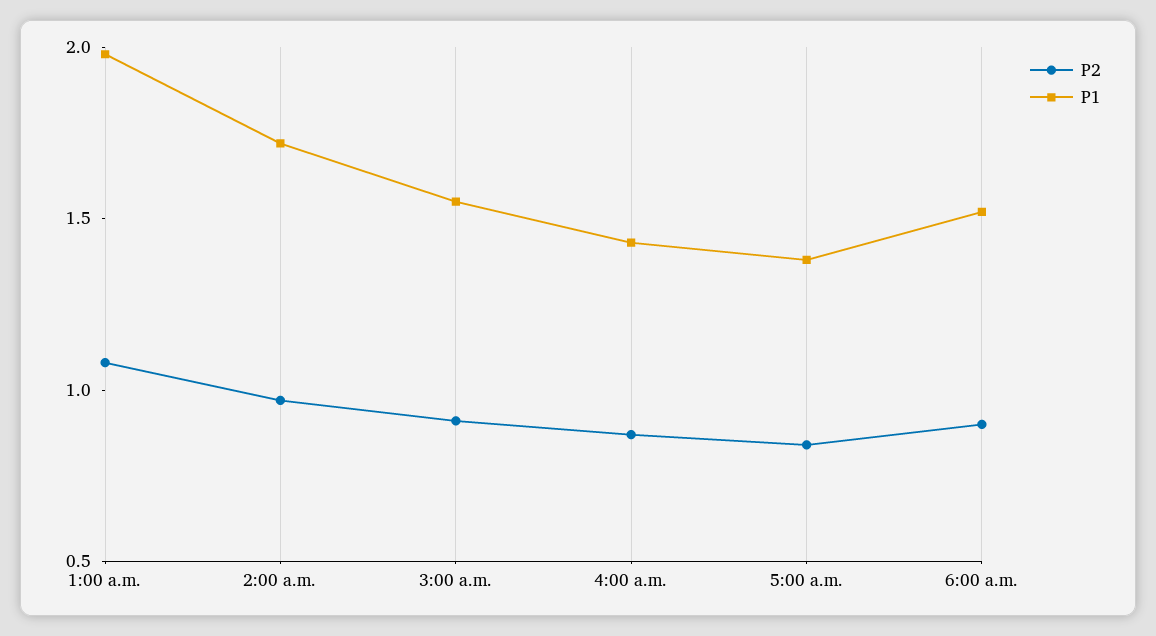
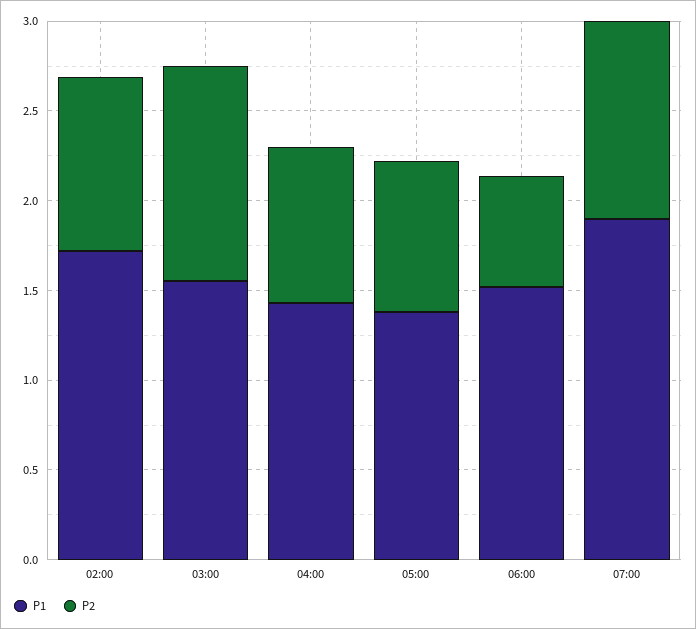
P2, 1:00 a.m.: 1.1 -> none
P1, 1:00 a.m.: 2 -> none
P2, 3:00 a.m.: 0.9 -> 1.2
P2, 6:00 a.m.: 0.9 -> 0.6
P1, 07:00: none -> 1.9
P2, 07:00: none -> 1.1

